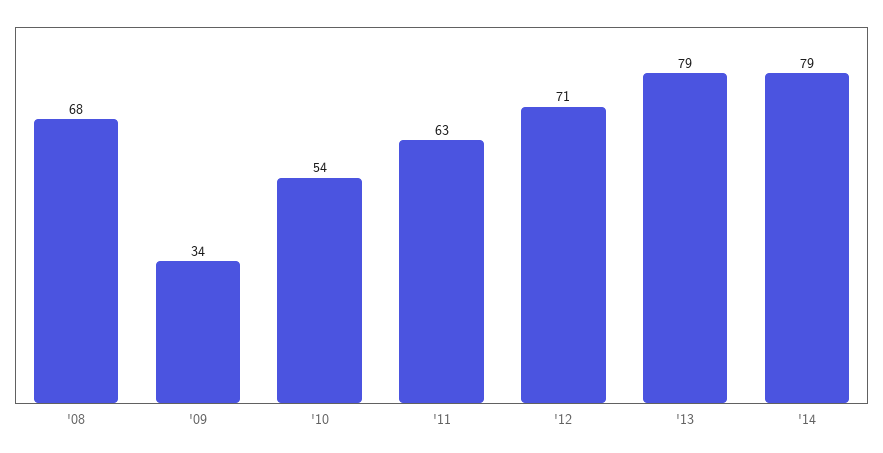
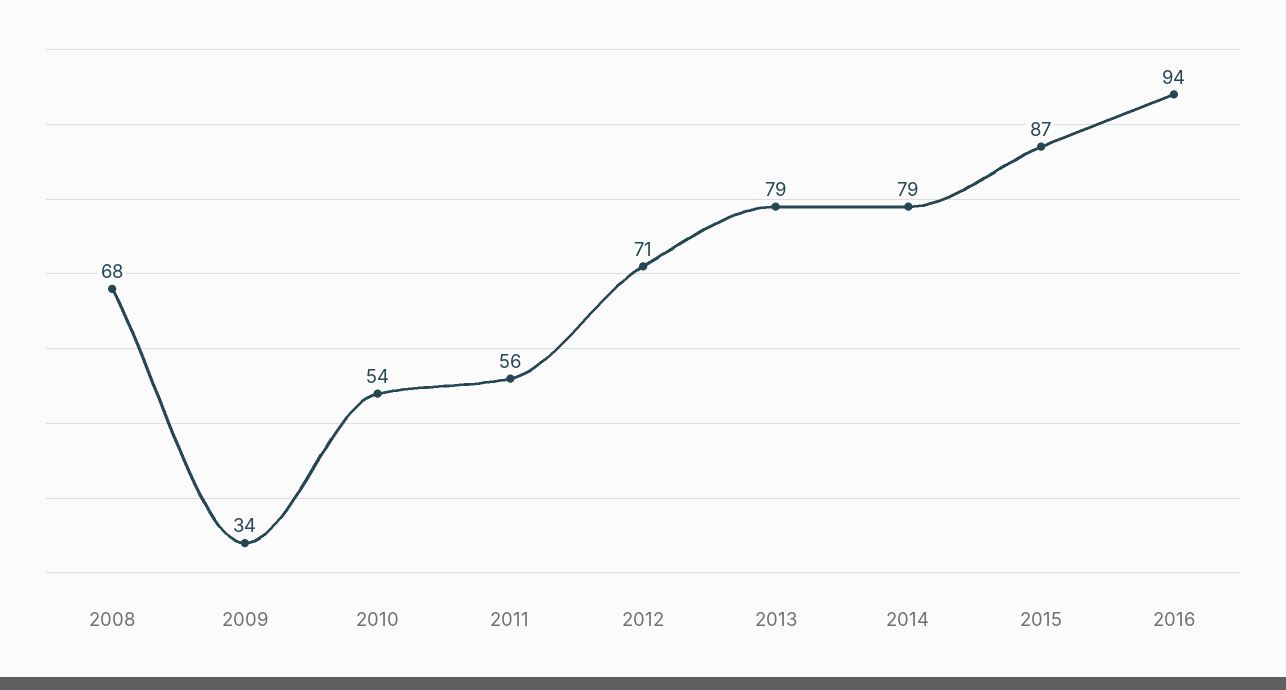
'11: 63 -> 56
2015: none -> 87
2016: none -> 94

